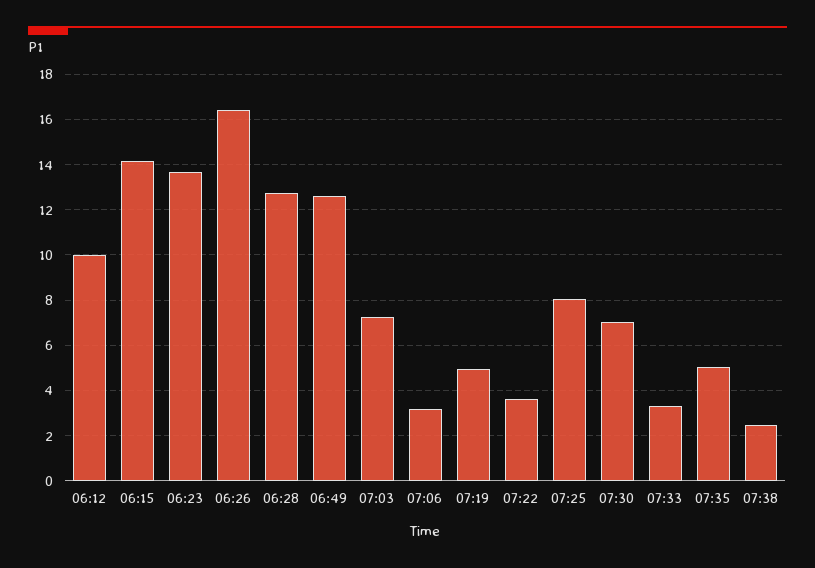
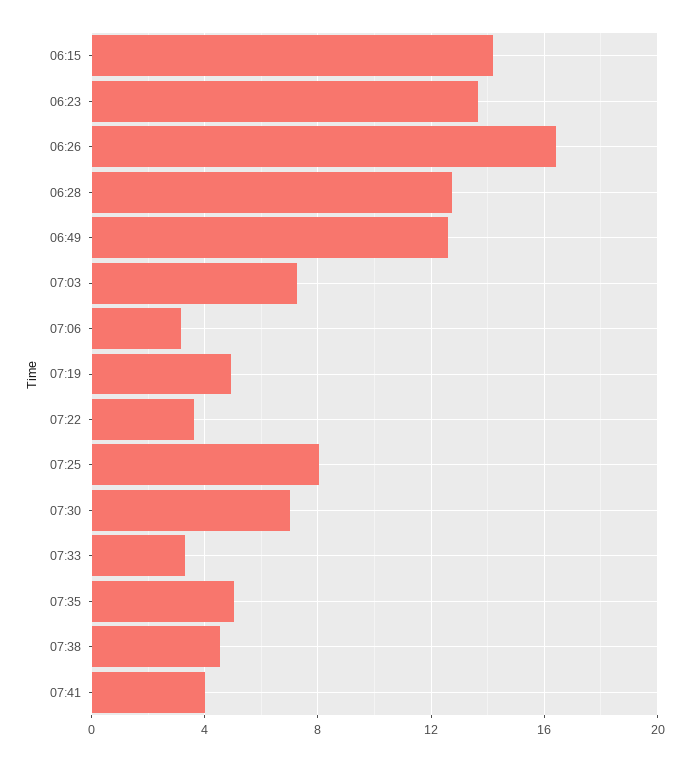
06:12: 10 -> none
07:38: 2.5 -> 4.5
07:41: none -> 4

